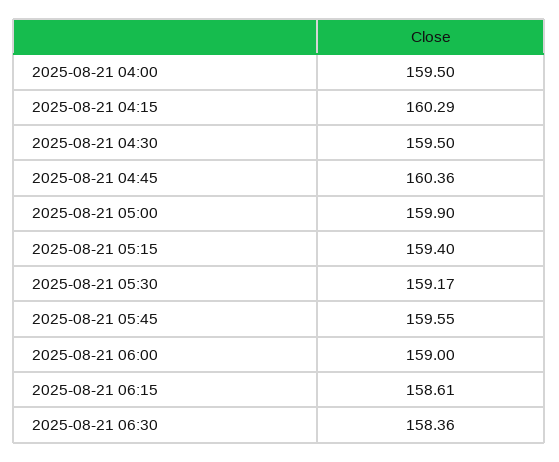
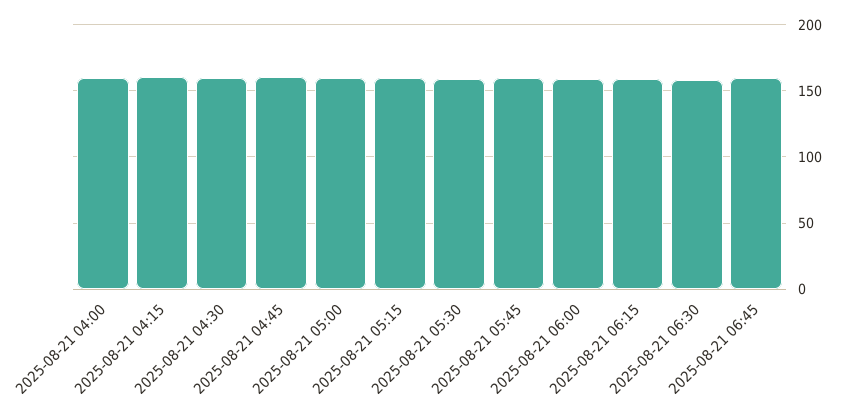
2025-08-21 06:45: none -> 160

